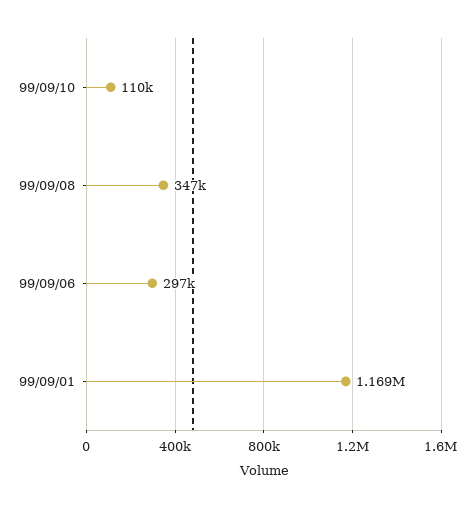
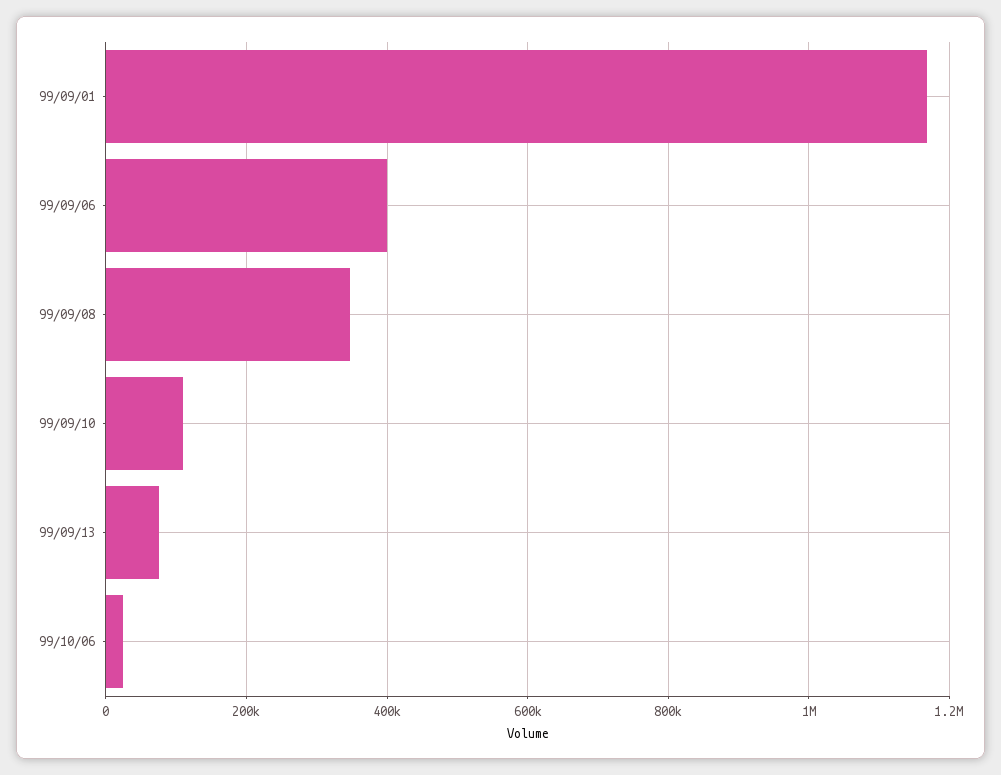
99/09/06: 297000 -> 400000
99/09/13: none -> 80000
99/10/06: none -> 20000

